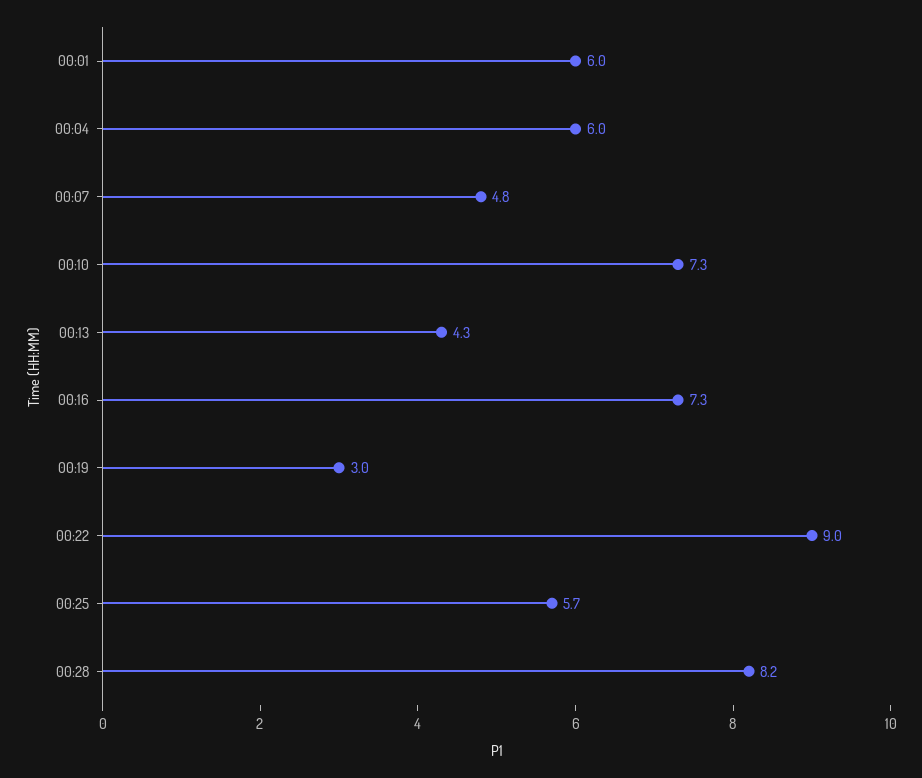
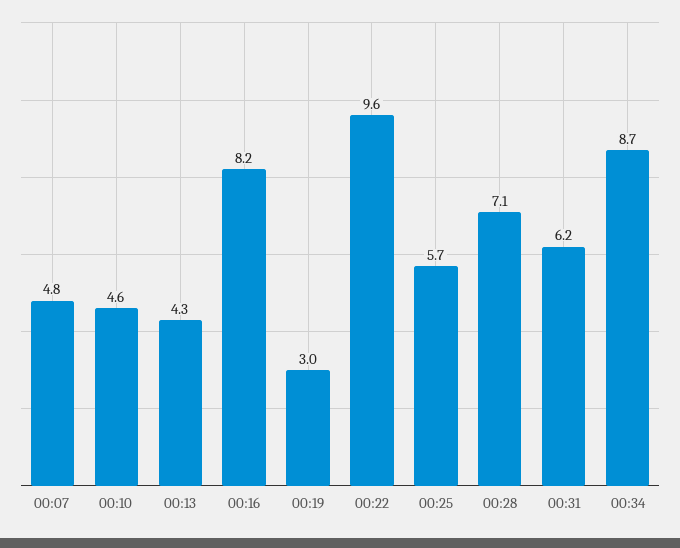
00:01: 6 -> none
00:04: 6 -> none
00:10: 7.3 -> 4.6
00:16: 7.3 -> 8.2
00:22: 9 -> 9.6
00:28: 8.2 -> 7.1
00:31: none -> 6.2
00:34: none -> 8.7

